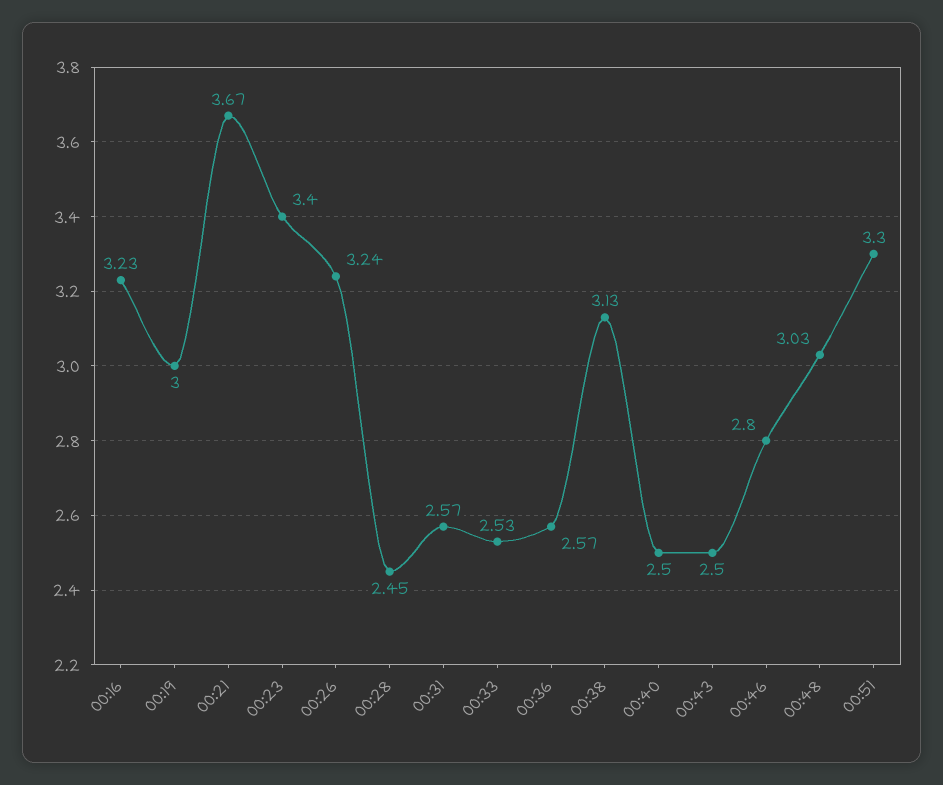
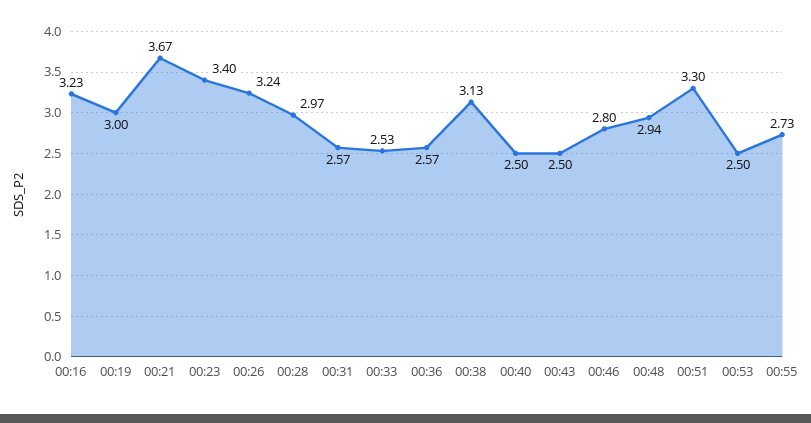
00:28: 2.45 -> 2.97
00:48: 3.03 -> 2.94
00:53: none -> 2.5
00:55: none -> 2.73

